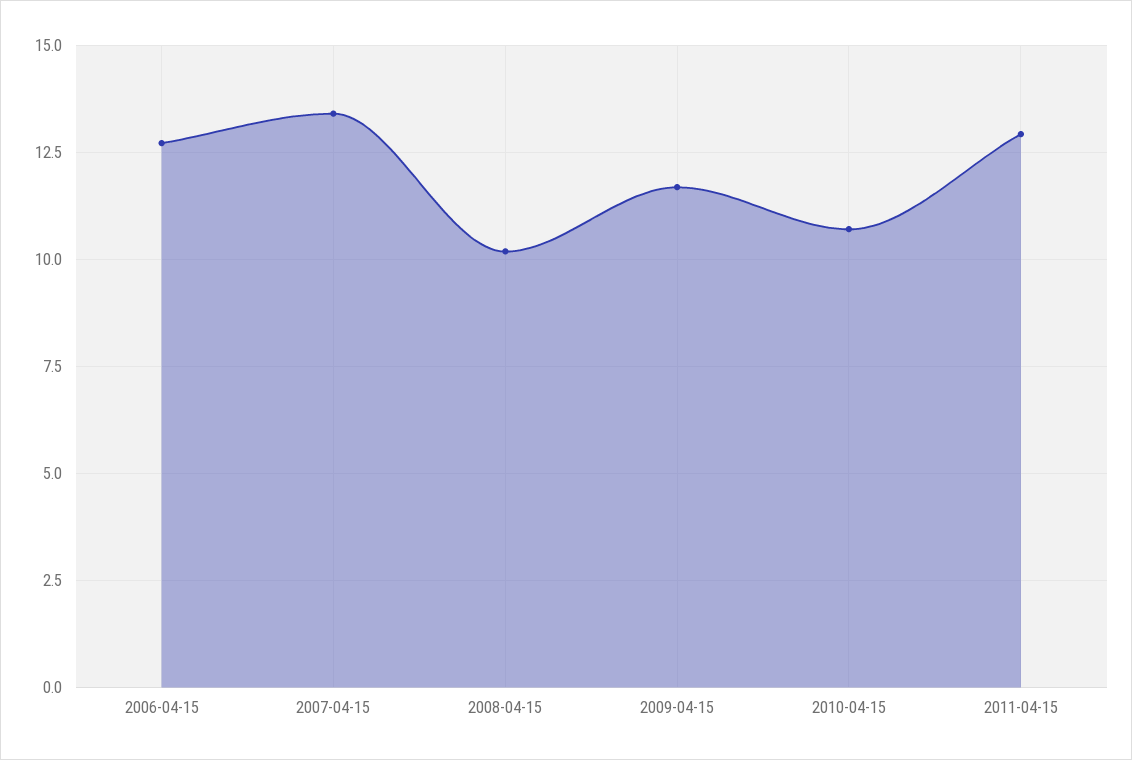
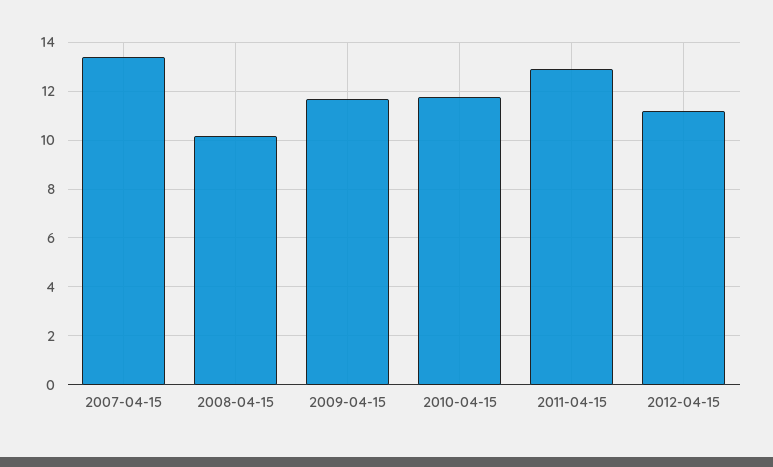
2006-04-15: 12.75 -> none
2010-04-15: 10.75 -> 11.75
2012-04-15: none -> 11.25

